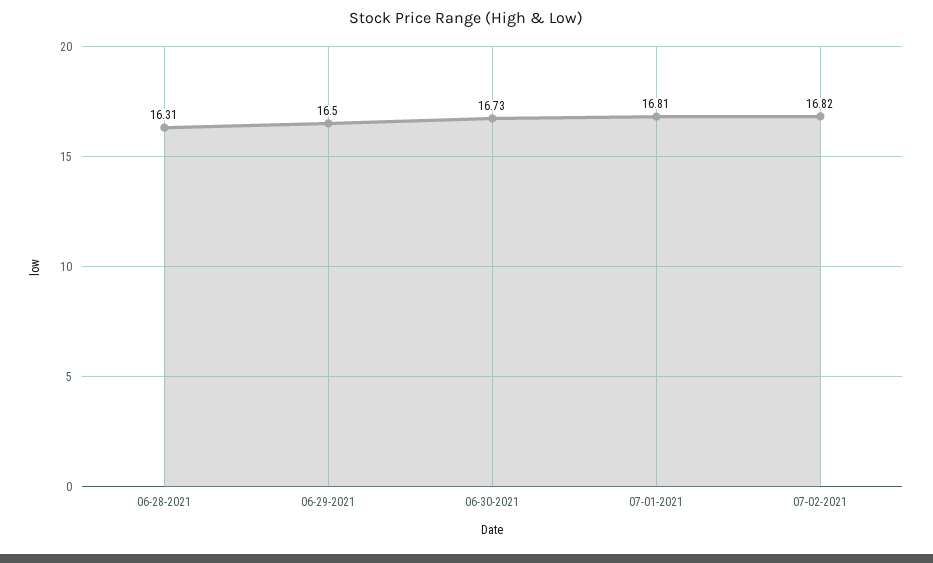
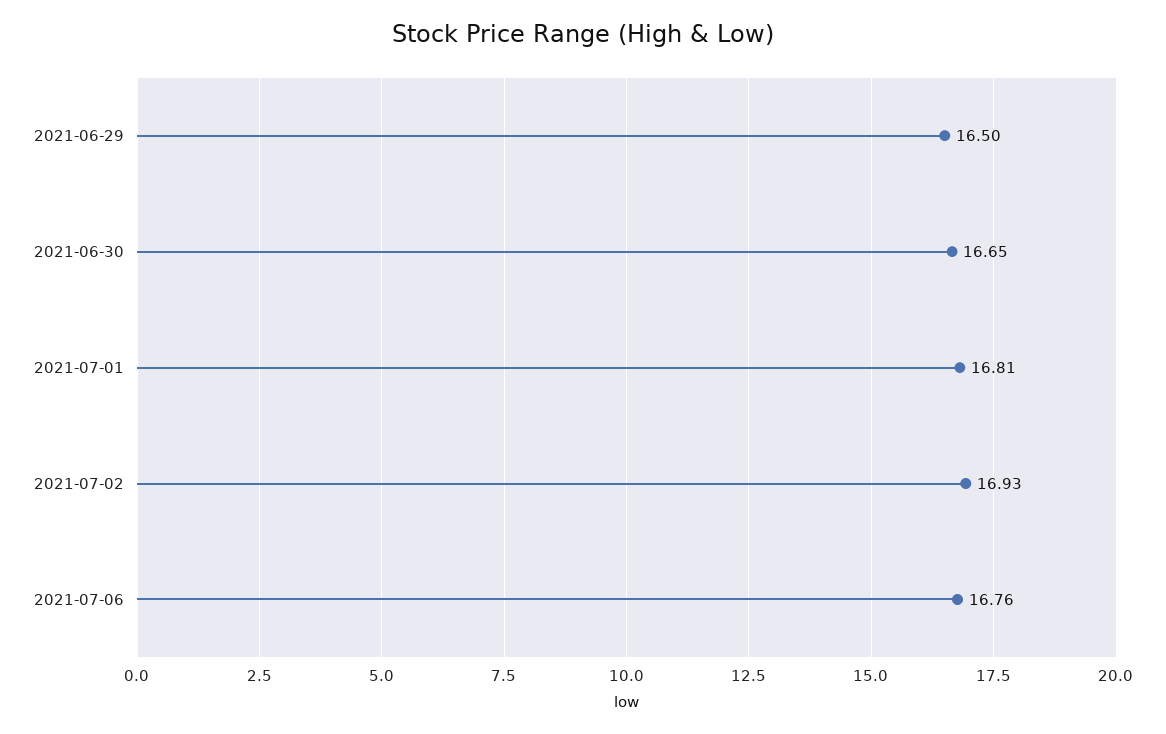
06-28-2021: 16.31 -> none
06-30-2021: 16.73 -> 16.65
07-02-2021: 16.82 -> 16.93
2021-07-06: none -> 16.76

